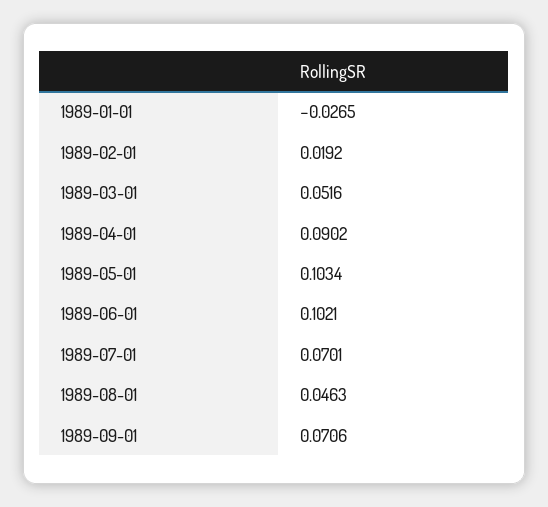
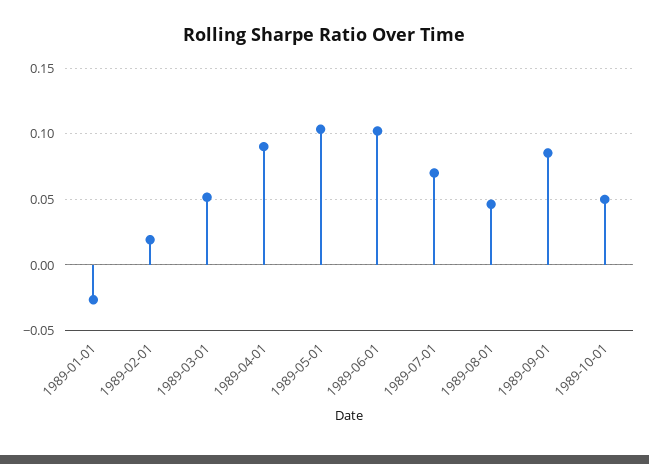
1989-09-01: 0.0706 -> 0.085
1989-10-01: none -> 0.05

